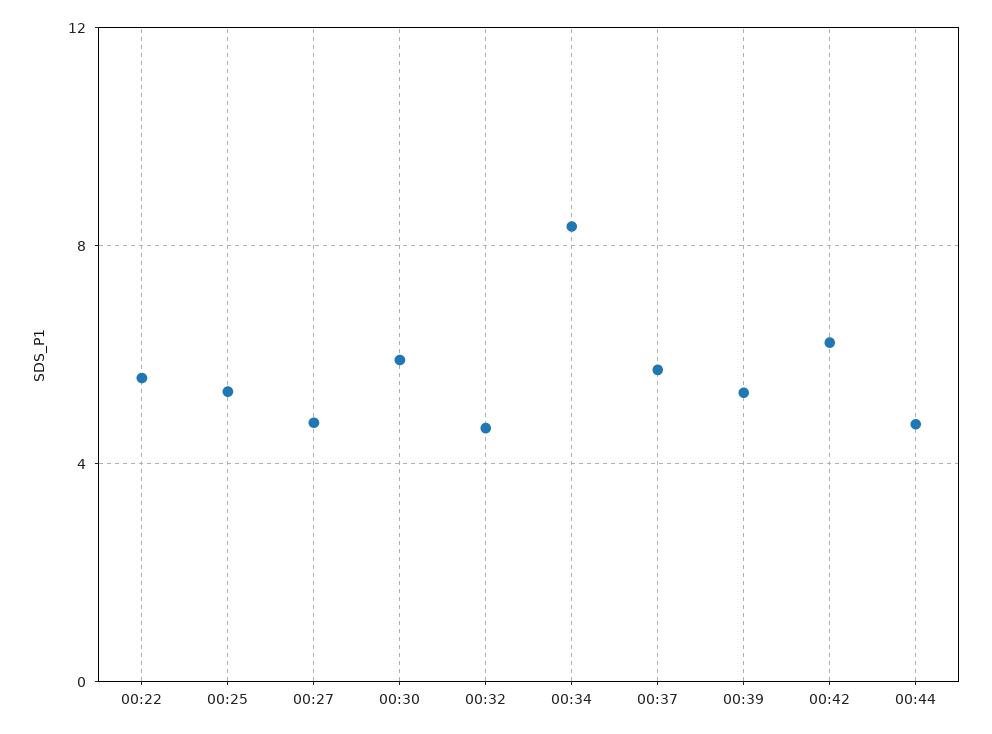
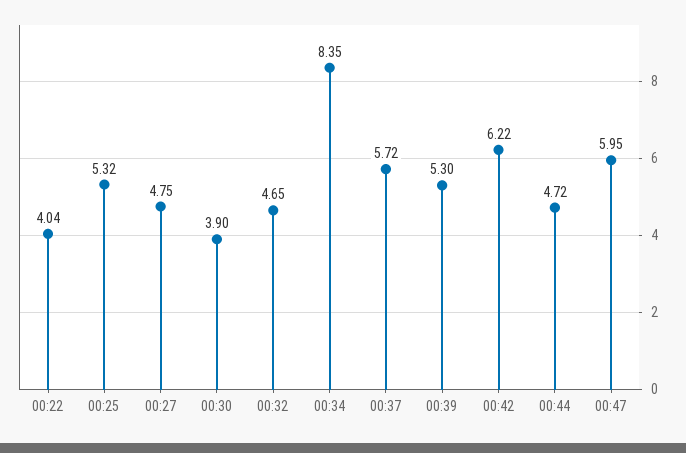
00:22: 5.5 -> 4.04
00:30: 6 -> 3.9
00:47: none -> 5.95

